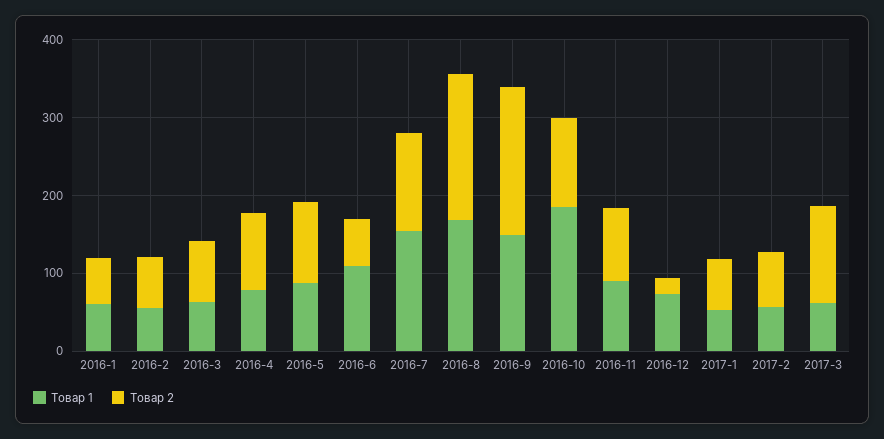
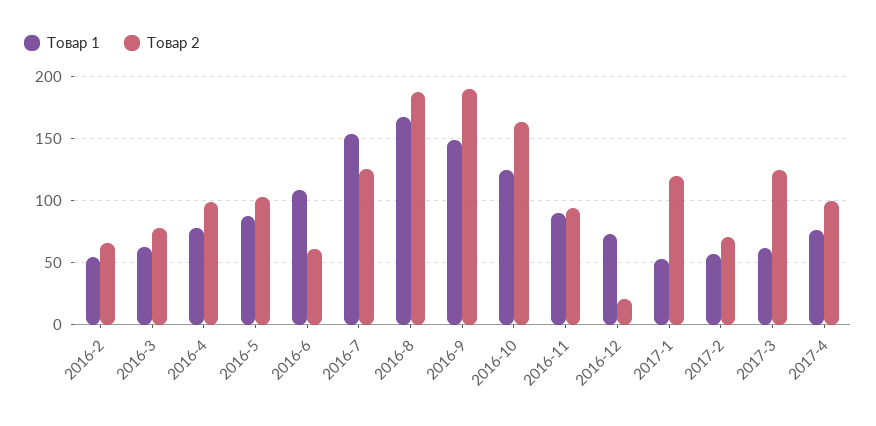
Товар 1, 2016-1: 60 -> none
Товар 2, 2016-1: 60 -> none
Товар 1, 2016-10: 180 -> 125
Товар 2, 2016-10: 120 -> 165
Товар 2, 2017-1: 60 -> 120
Товар 1, 2017-4: none -> 75
Товар 2, 2017-4: none -> 100

